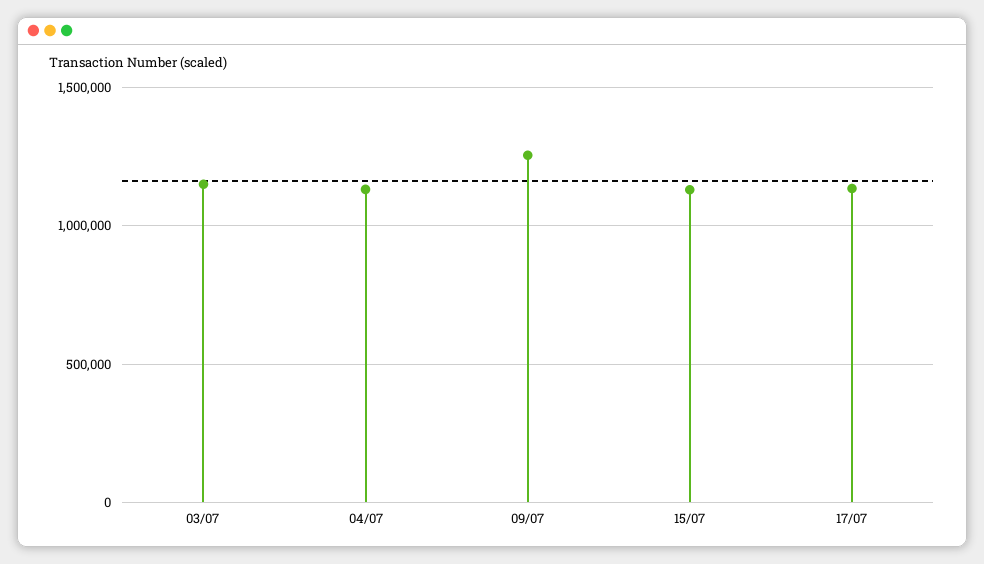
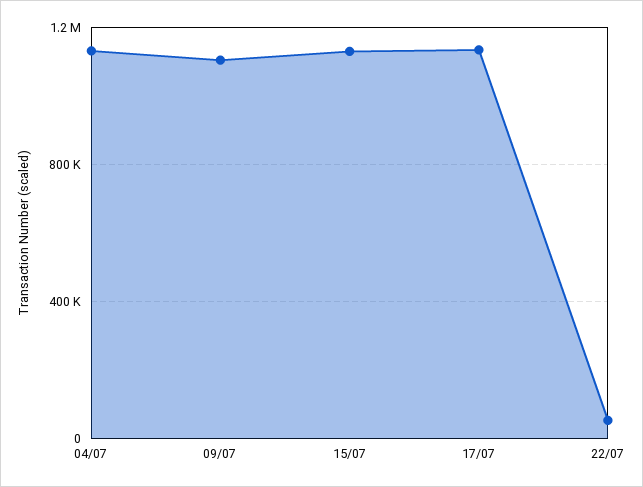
03/07: 1150000 -> none
09/07: 1250000 -> 1100000
22/07: none -> 50000

